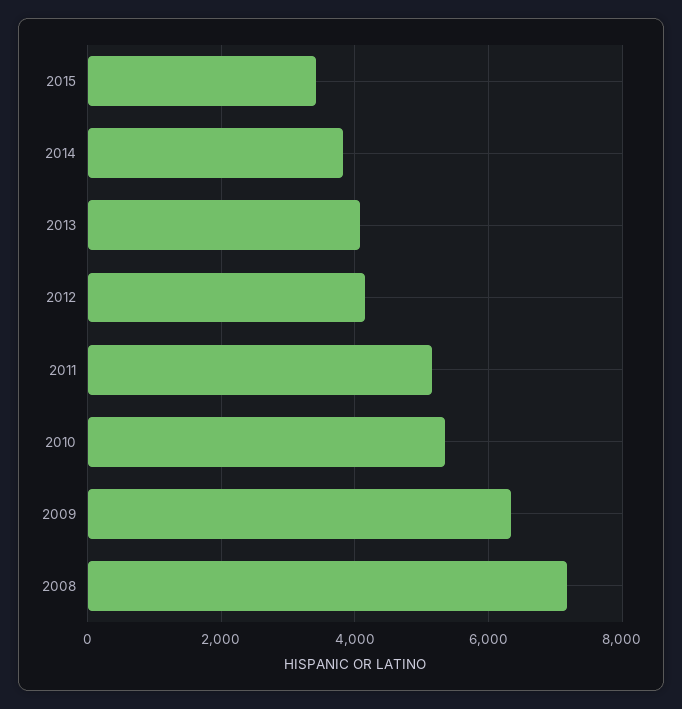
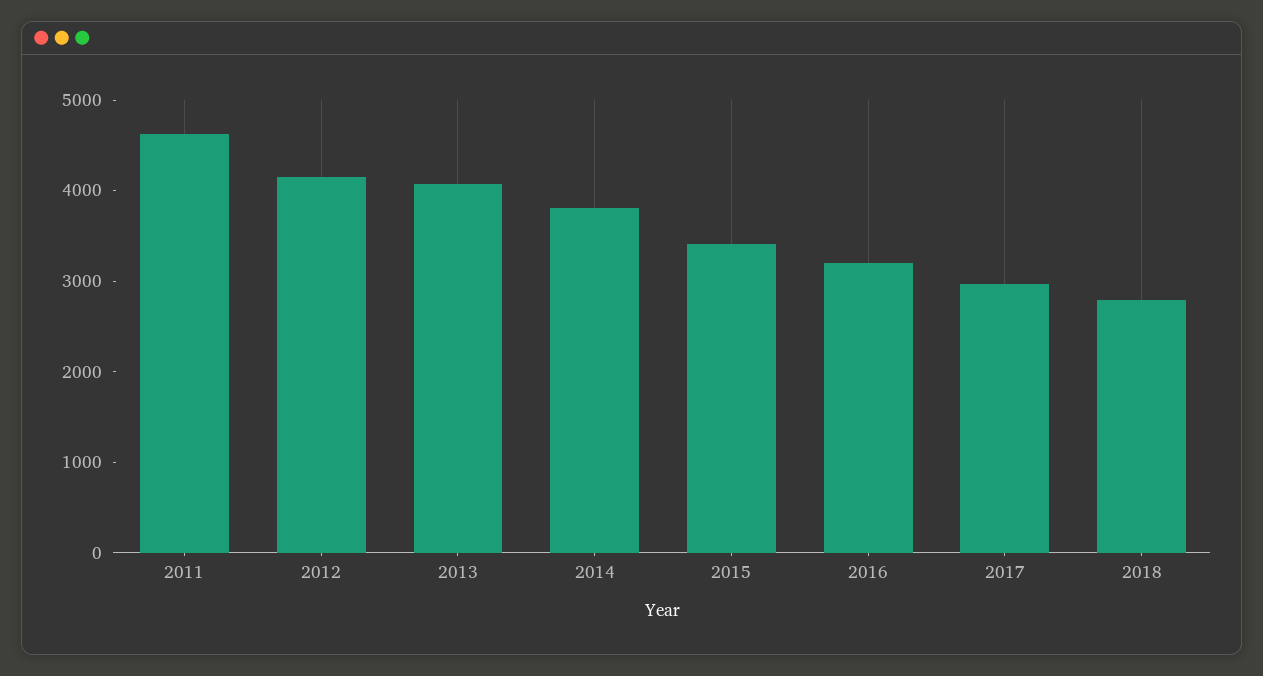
2011: 5200 -> 4600
2010: 5400 -> none
2009: 6400 -> none
2008: 7200 -> none
2016: none -> 3200
2017: none -> 3000
2018: none -> 2800

